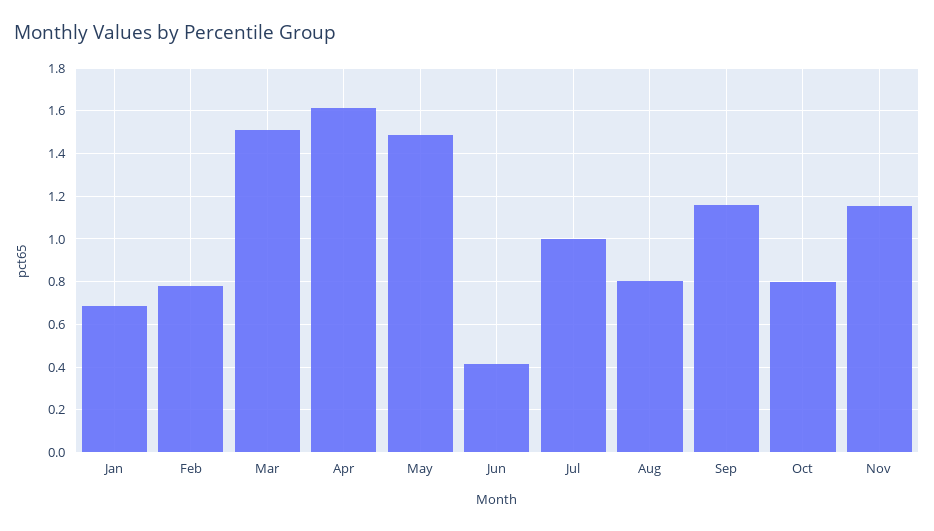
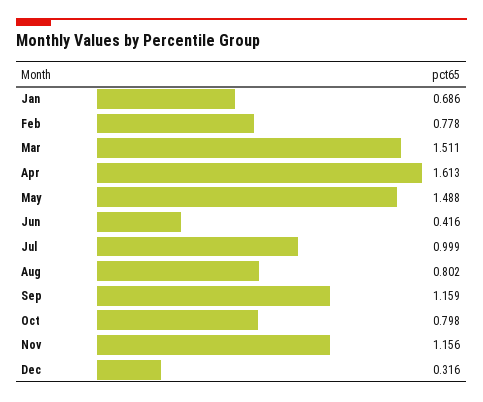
Dec: none -> 0.316

